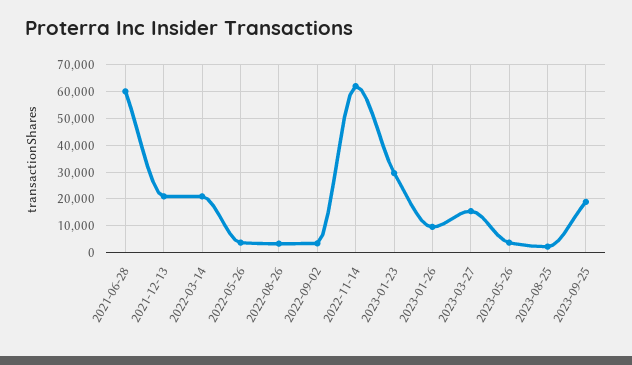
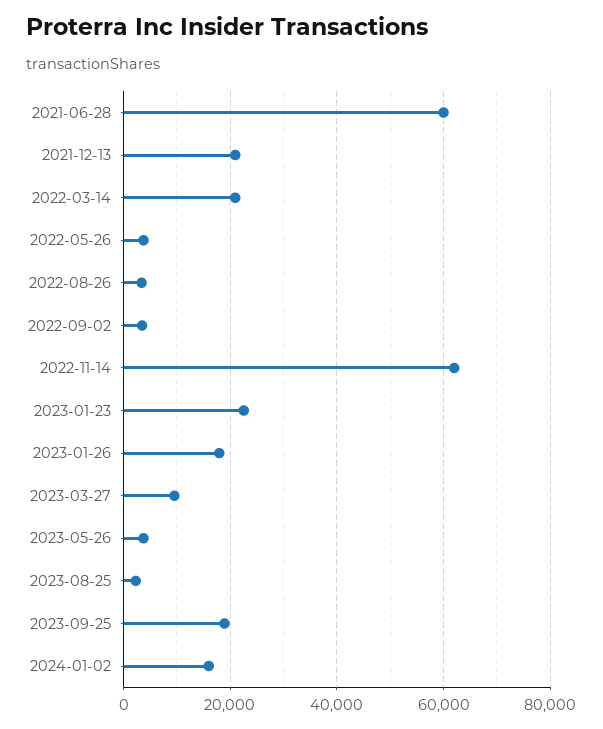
2023-01-23: 30000 -> 22000
2023-01-26: 10000 -> 18000
2023-03-27: 15000 -> 10000
2024-01-02: none -> 16000

